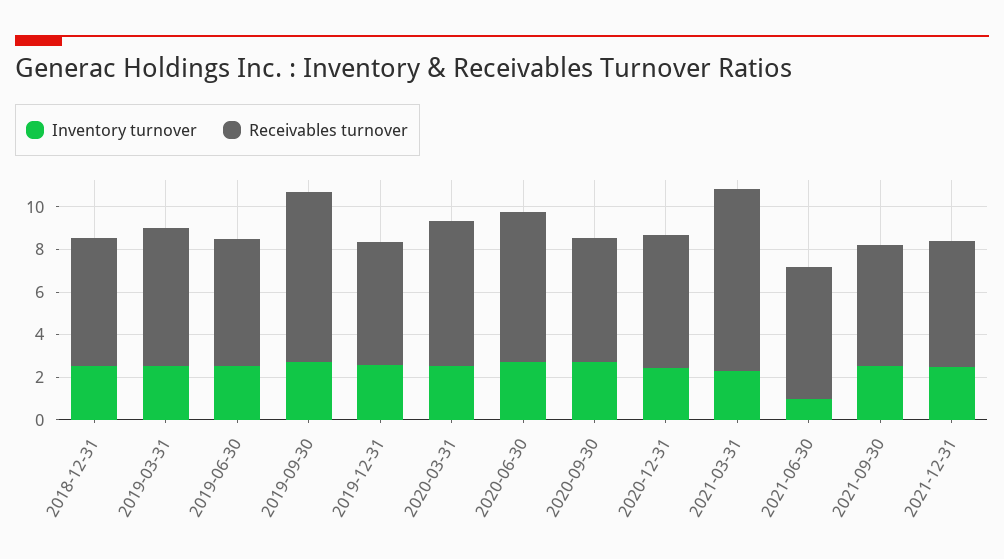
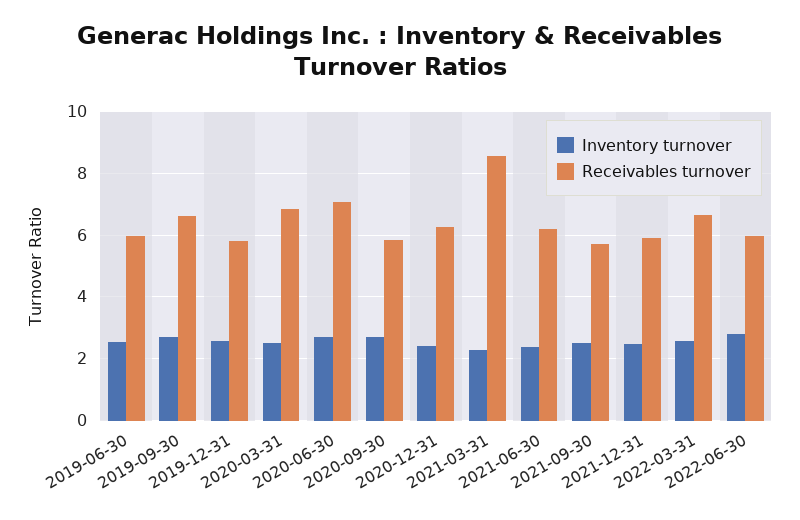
Inventory turnover, 2018-12-31: 2.5 -> none
Receivables turnover, 2018-12-31: 6 -> none
Inventory turnover, 2019-03-31: 2.5 -> none
Receivables turnover, 2019-03-31: 6.5 -> none
Receivables turnover, 2019-09-30: 8 -> 6.6
Inventory turnover, 2021-06-30: 1 -> 2.4
Inventory turnover, 2022-03-31: none -> 2.6
Receivables turnover, 2022-03-31: none -> 6.6
Inventory turnover, 2022-06-30: none -> 2.8
Receivables turnover, 2022-06-30: none -> 6

